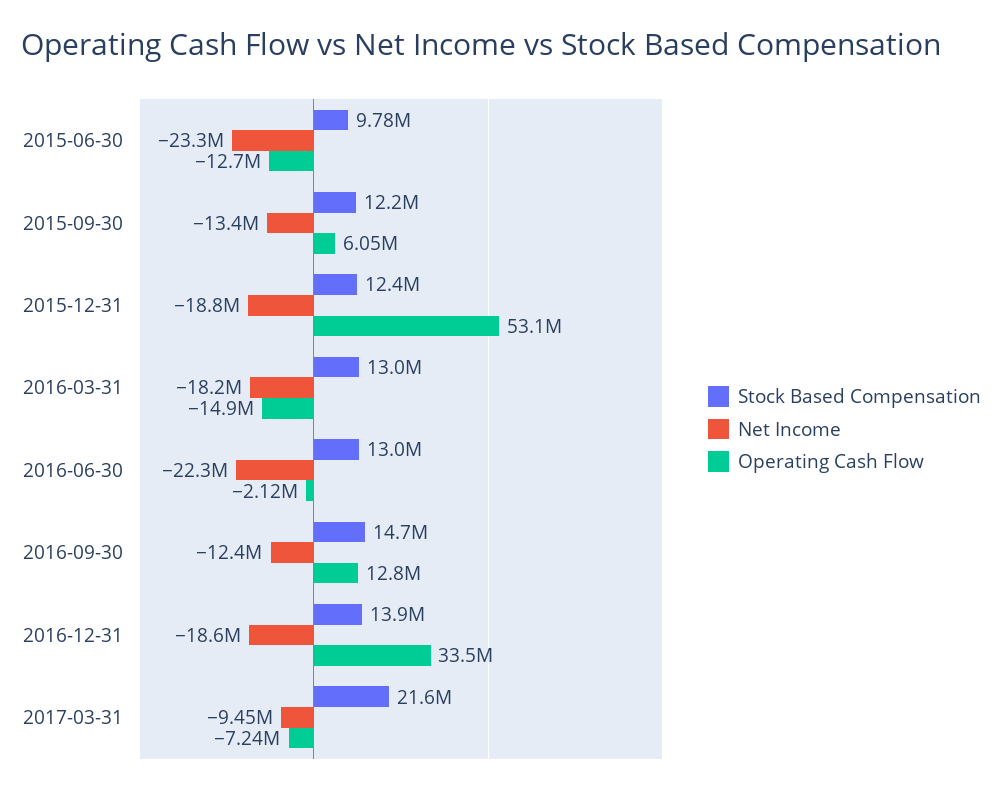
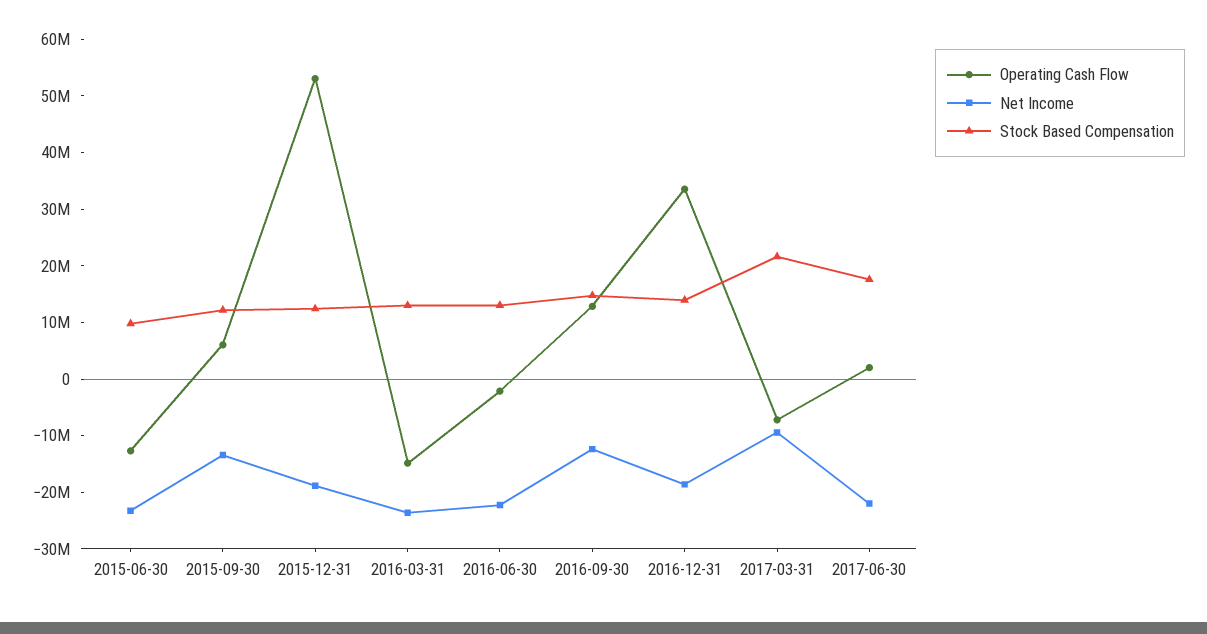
Net Income, 2016-03-31: -18200000 -> -24000000
Operating Cash Flow, 2017-06-30: none -> 2000000
Net Income, 2017-06-30: none -> -22000000
Stock Based Compensation, 2017-06-30: none -> 18000000

